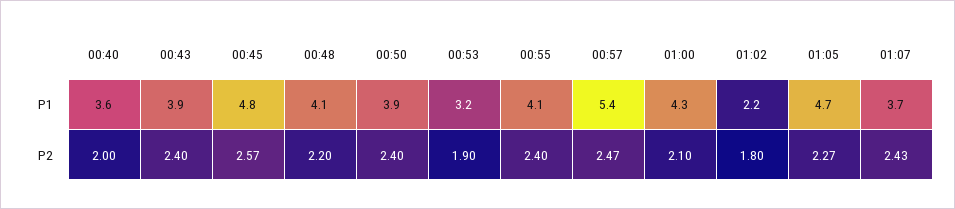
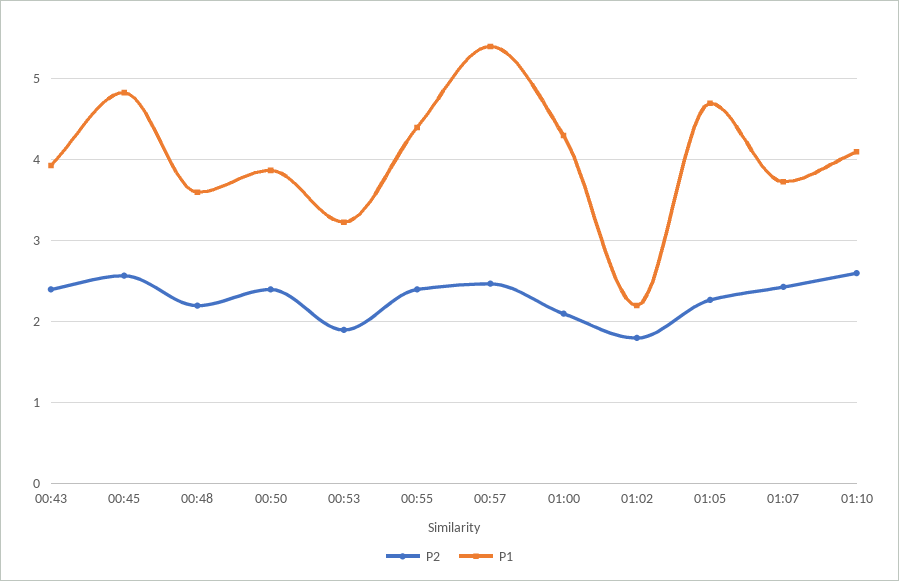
P1, 00:40: 3.6 -> none
P1, 00:48: 4.1 -> 3.6
P1, 00:55: 4.1 -> 4.4
P2, 00:40: 2 -> none
P2, 01:10: none -> 2.6
P1, 01:10: none -> 4.1

